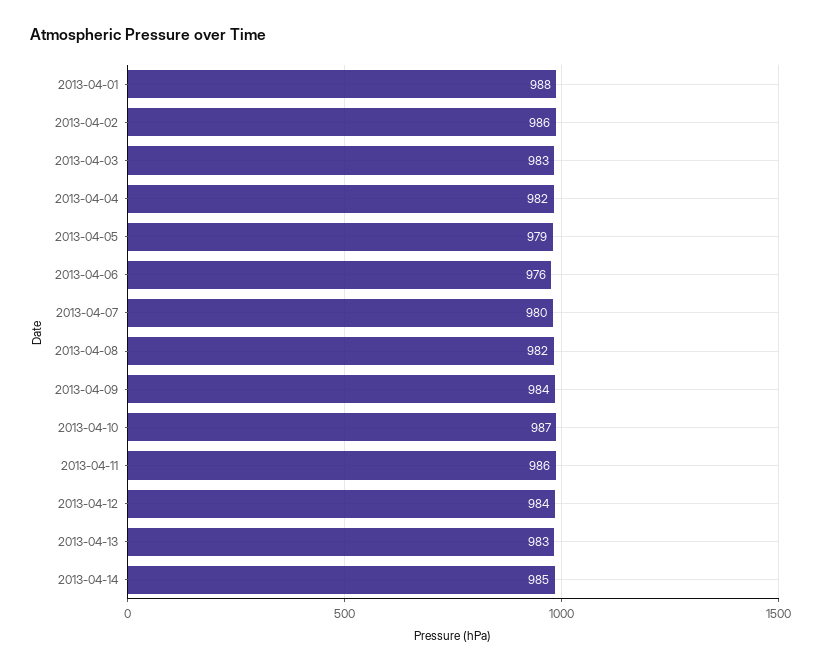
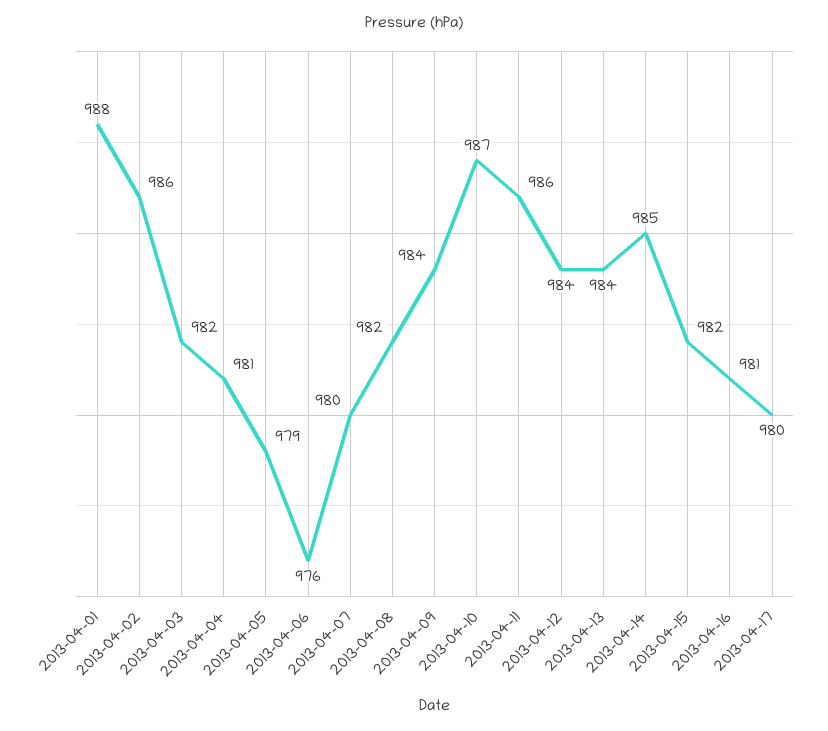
2013-04-03: 983 -> 982
2013-04-04: 982 -> 981
2013-04-13: 983 -> 984
2013-04-15: none -> 982
2013-04-16: none -> 981
2013-04-17: none -> 980

